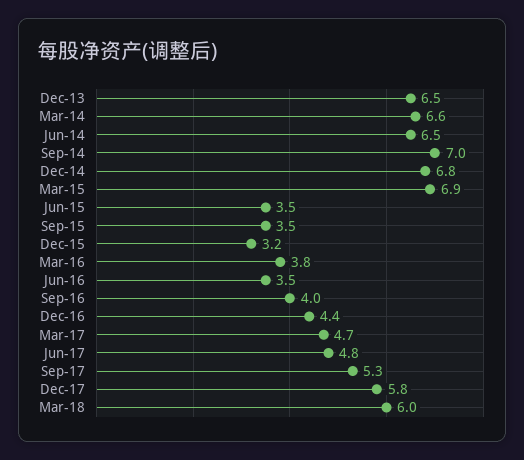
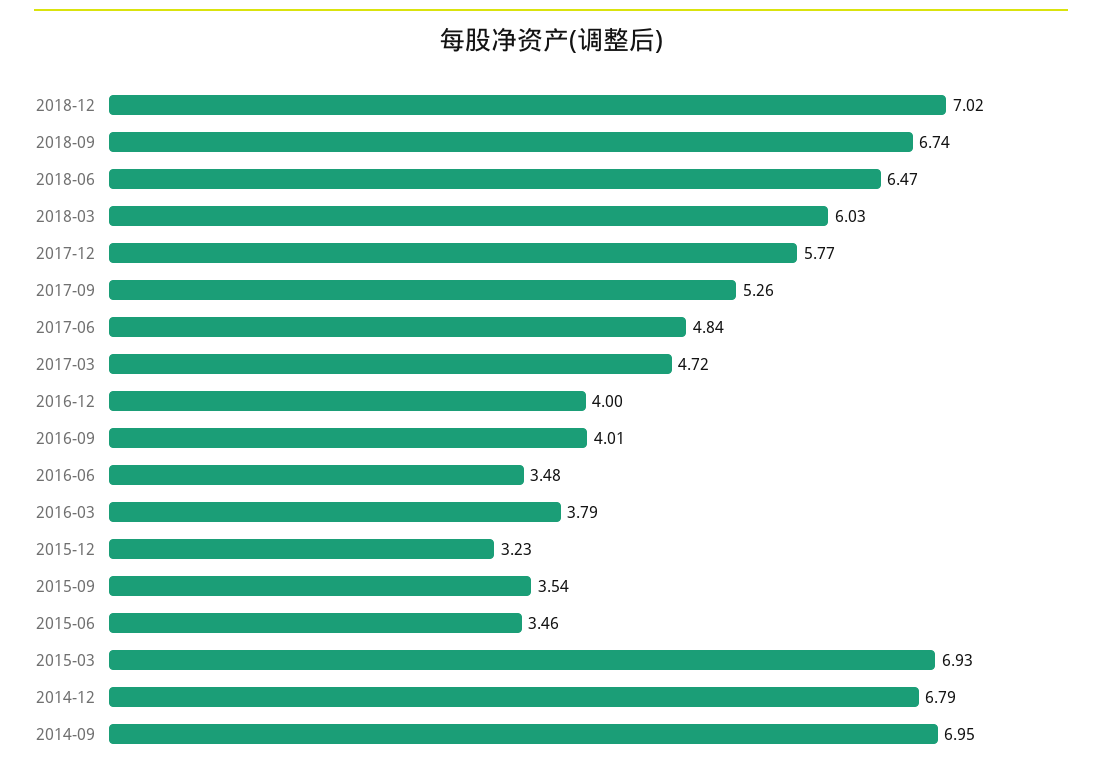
Dec-13: 6.5 -> none
Mar-14: 6.6 -> none
Jun-14: 6.5 -> none
Dec-16: 4.4 -> 4
2018-12: none -> 7.02
2018-09: none -> 6.74
2018-06: none -> 6.47

